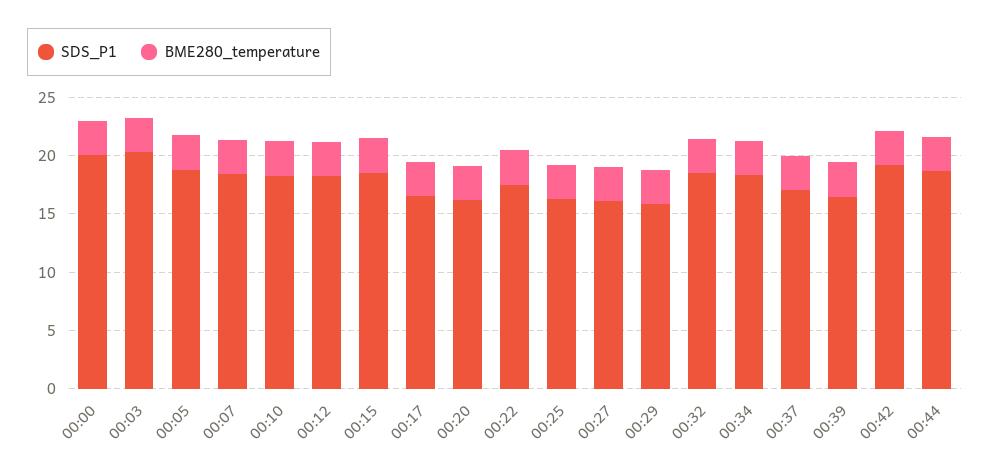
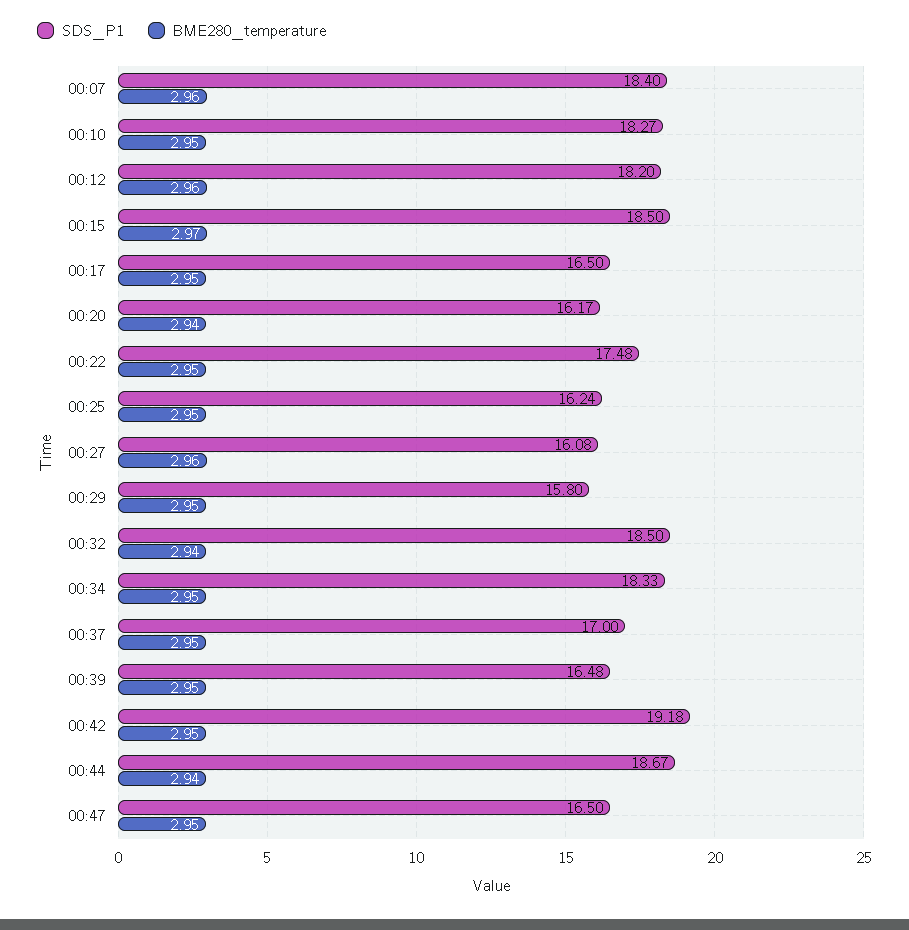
SDS_P1, 00:00: 20 -> none
BME280_temperature, 00:00: 3 -> none
SDS_P1, 00:03: 20 -> none
BME280_temperature, 00:03: 3 -> none
SDS_P1, 00:05: 19 -> none
BME280_temperature, 00:05: 3 -> none
SDS_P1, 00:47: none -> 16.5
BME280_temperature, 00:47: none -> 2.95

